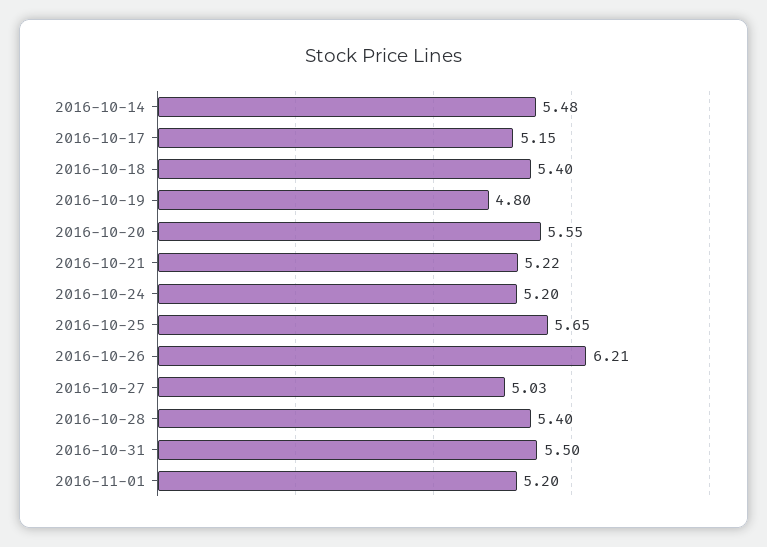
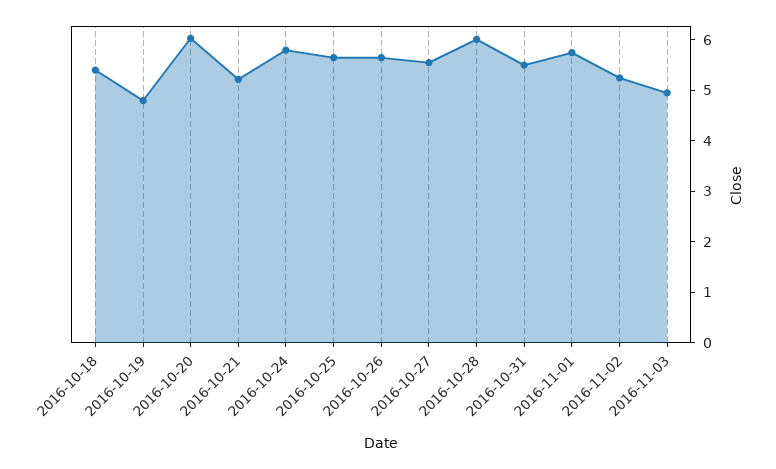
2016-10-14: 5.48 -> none
2016-10-17: 5.15 -> none
2016-10-20: 5.55 -> 6
2016-10-24: 5.2 -> 5.8
2016-10-26: 6.21 -> 5.6
2016-10-27: 5.03 -> 5.6
2016-10-28: 5.4 -> 6
2016-11-01: 5.2 -> 5.8
2016-11-02: none -> 5.2
2016-11-03: none -> 5

